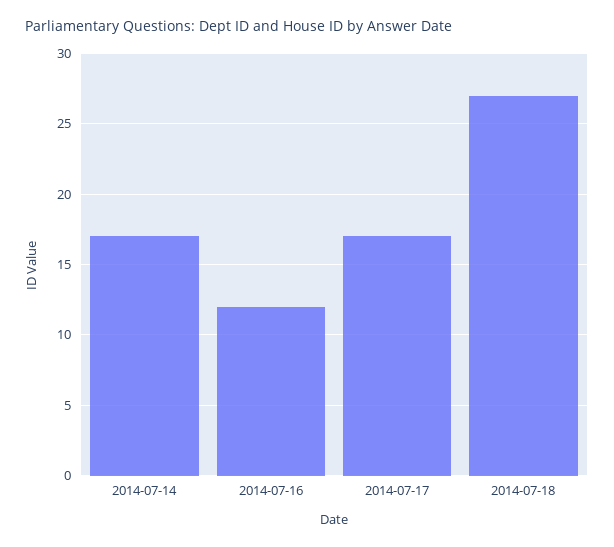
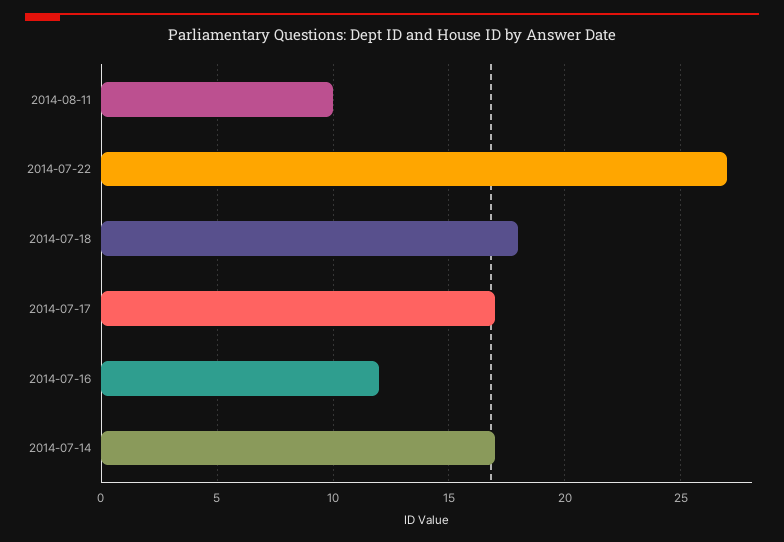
2014-07-18: 27 -> 18
2014-08-11: none -> 10
2014-07-22: none -> 27

